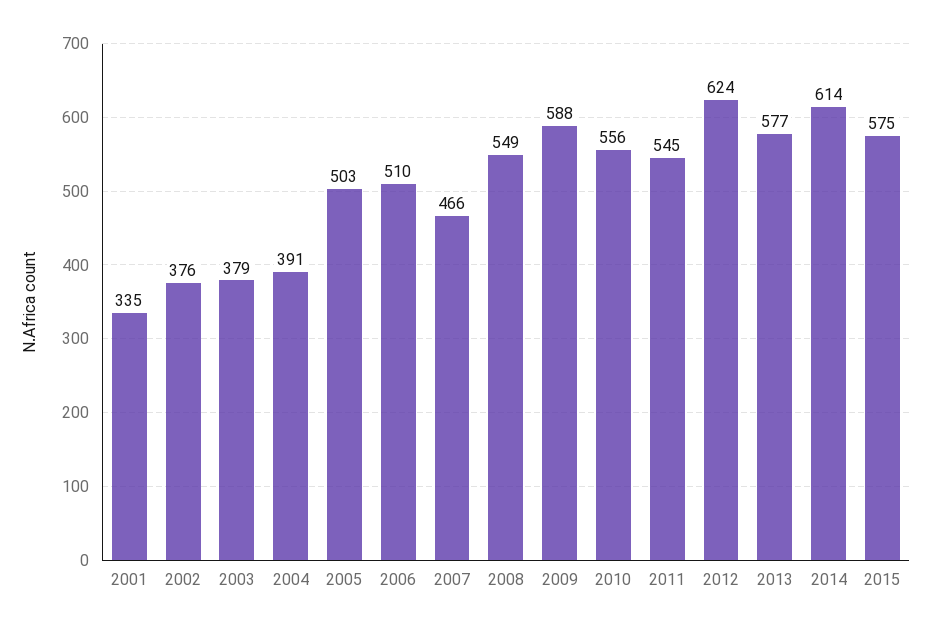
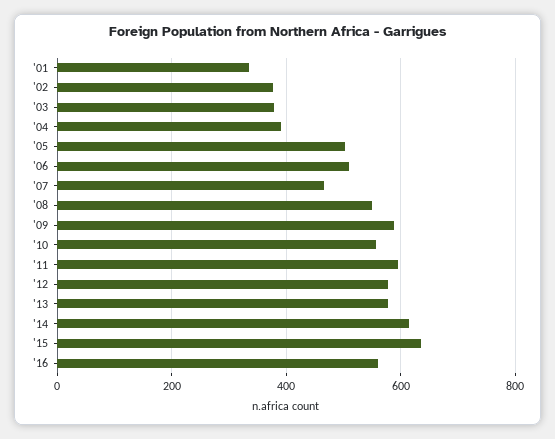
2011: 545 -> 600
2012: 624 -> 580
2015: 575 -> 640
'16: none -> 560

